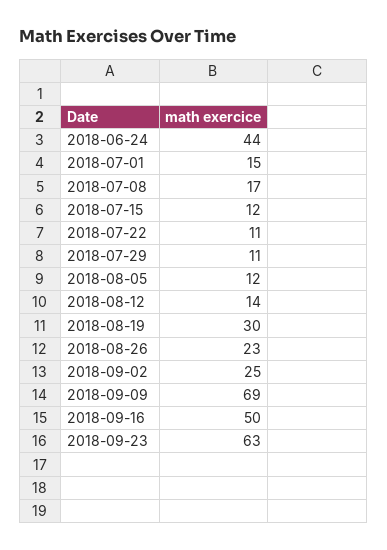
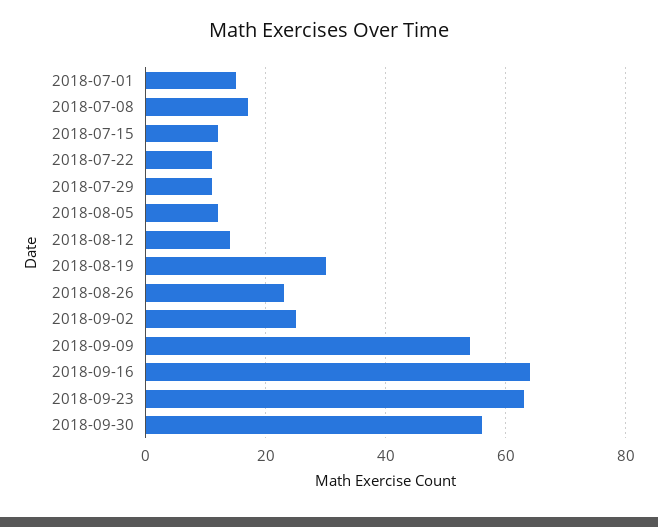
2018-06-24: 44 -> none
2018-09-09: 69 -> 55
2018-09-16: 50 -> 65
2018-09-30: none -> 55

